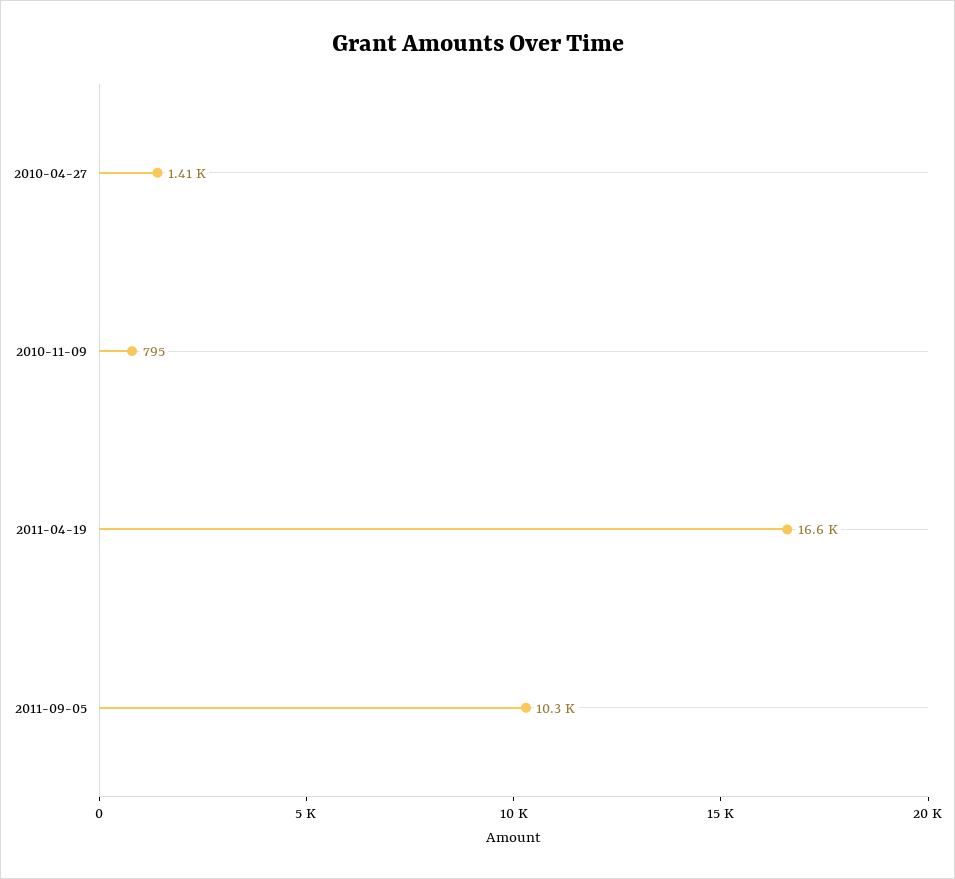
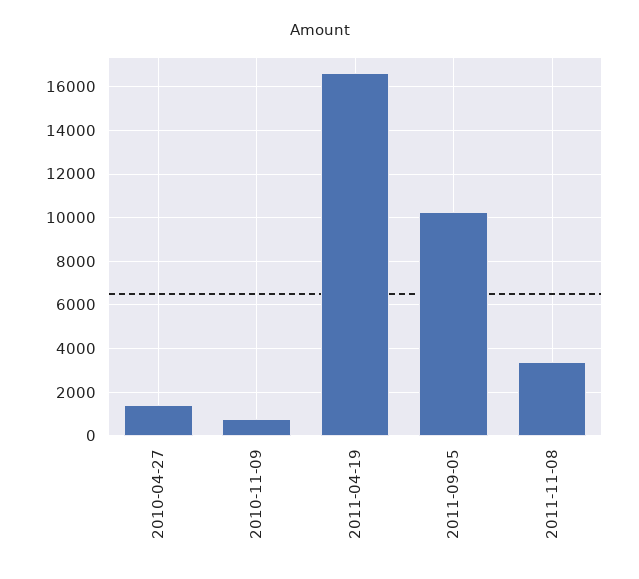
2011-11-08: none -> 3500

